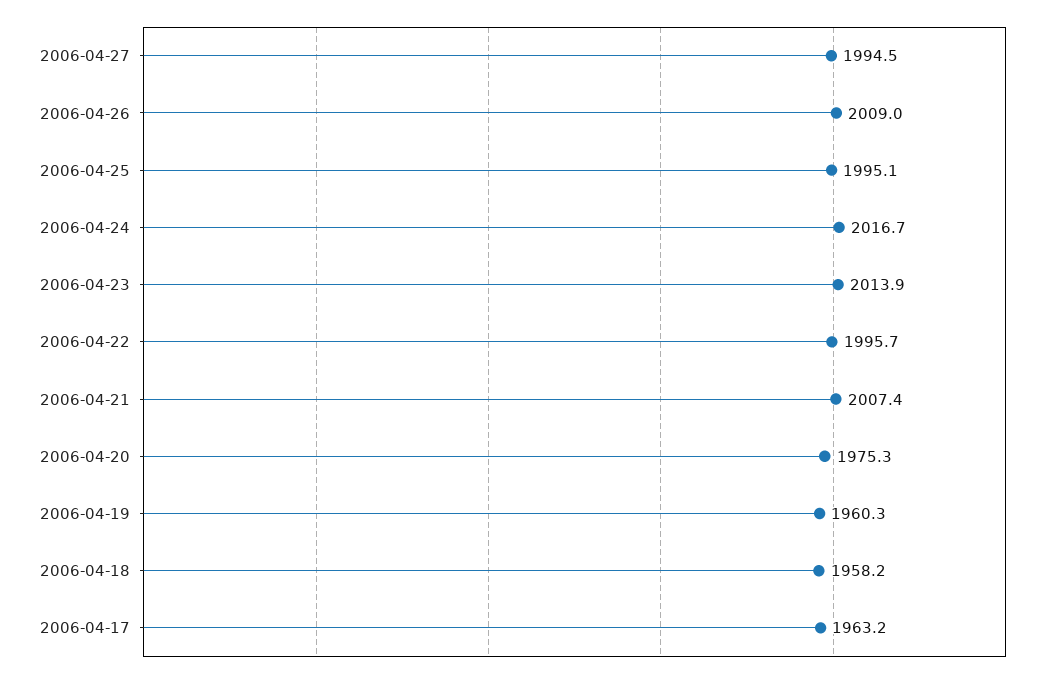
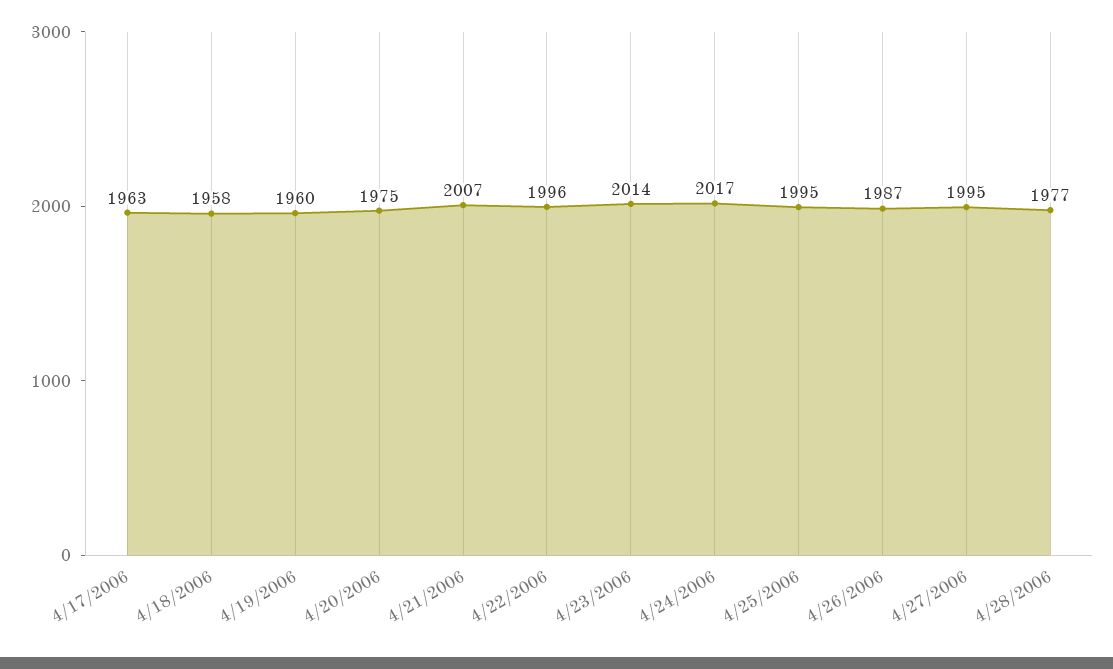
2006-04-26: 2009 -> 1987
4/28/2006: none -> 1977

